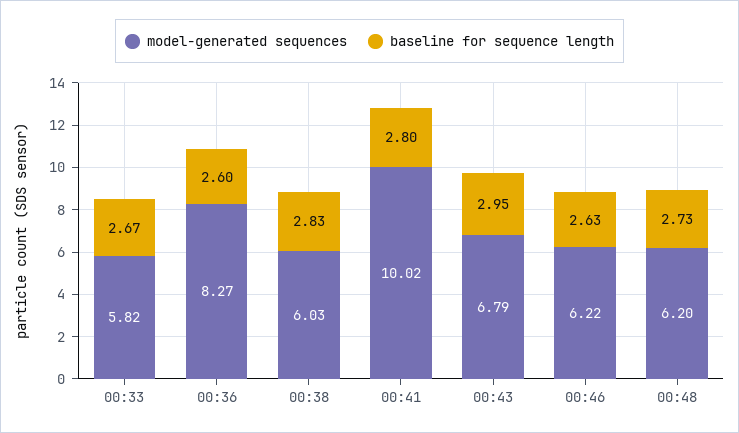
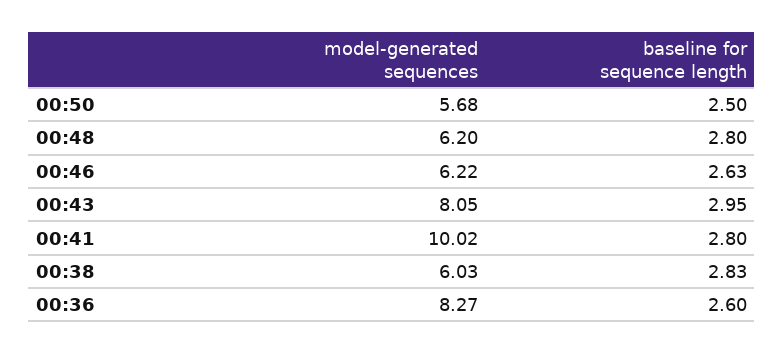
model-generated sequences, 00:33: 5.82 -> none
baseline for sequence length, 00:33: 2.67 -> none
model-generated sequences, 00:43: 6.79 -> 8.05
baseline for sequence length, 00:48: 2.73 -> 2.8
model-generated sequences, 00:50: none -> 5.68
baseline for sequence length, 00:50: none -> 2.5

